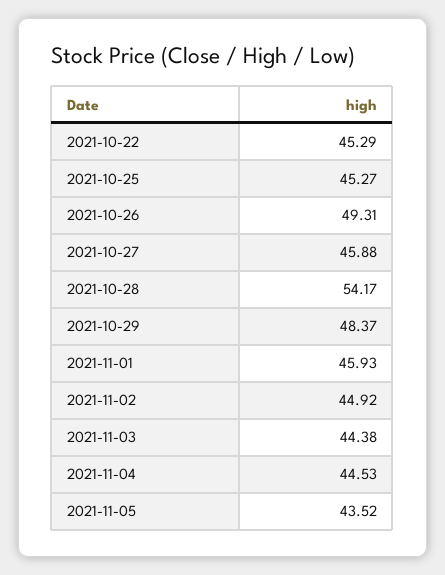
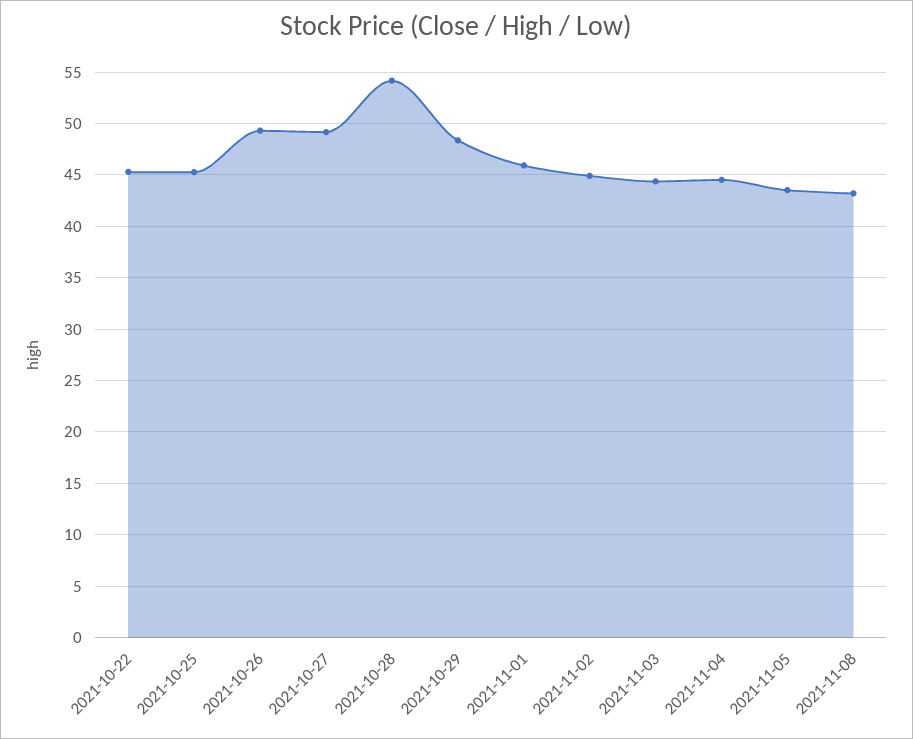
2021-10-27: 45.88 -> 49
2021-11-08: none -> 43

